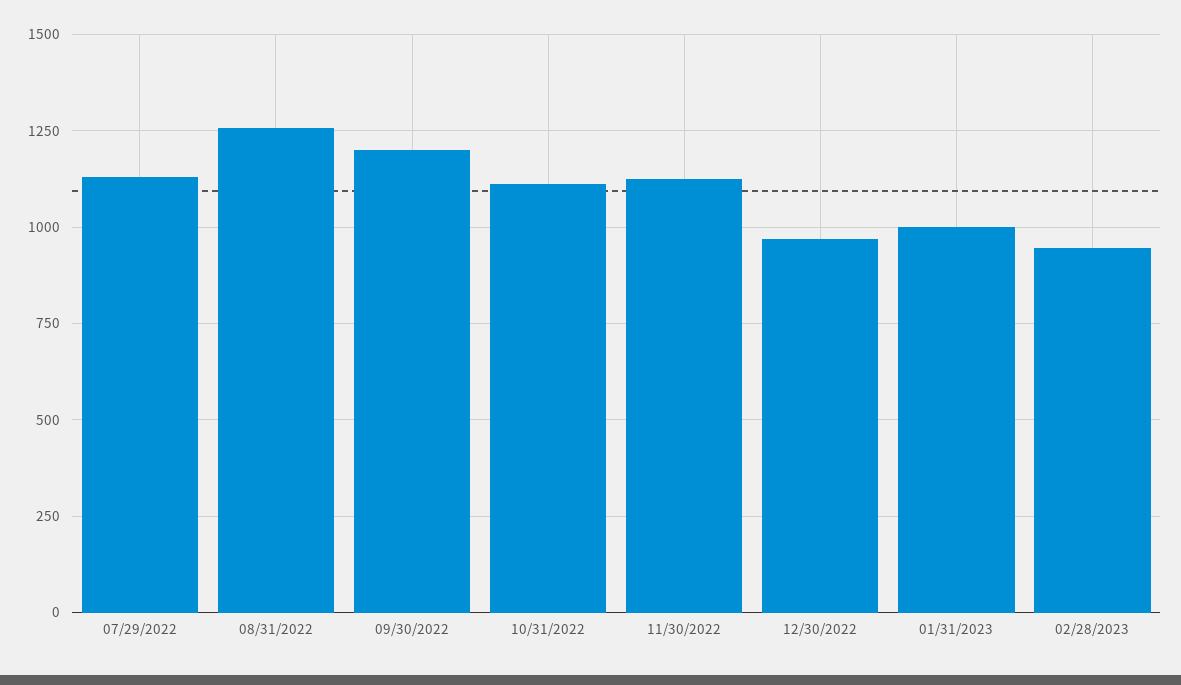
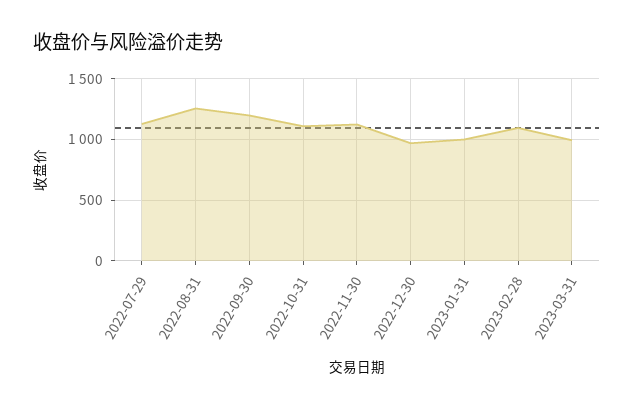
02/28/2023: 950 -> 1100
2023-03-31: none -> 1000

